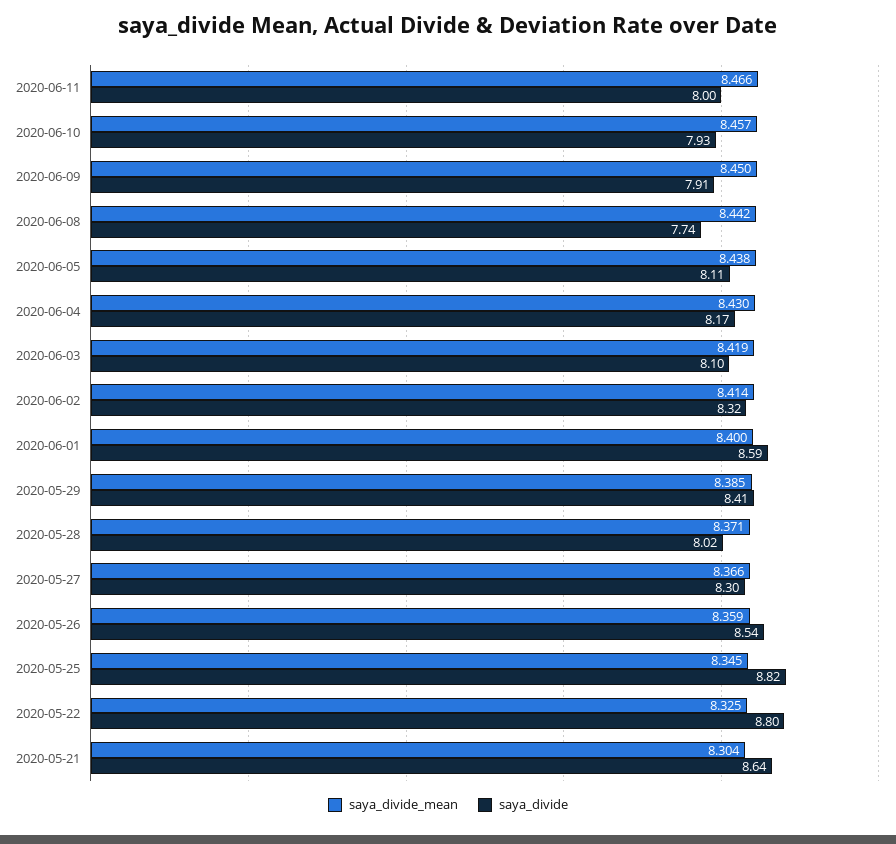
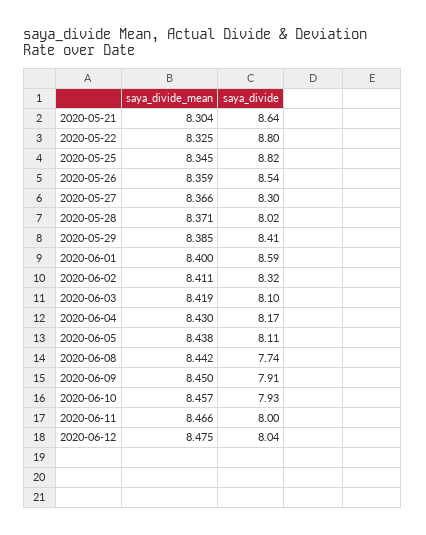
saya_divide_mean, 2020-06-02: 8.414 -> 8.411
saya_divide_mean, 2020-06-12: none -> 8.475
saya_divide, 2020-06-12: none -> 8.04

